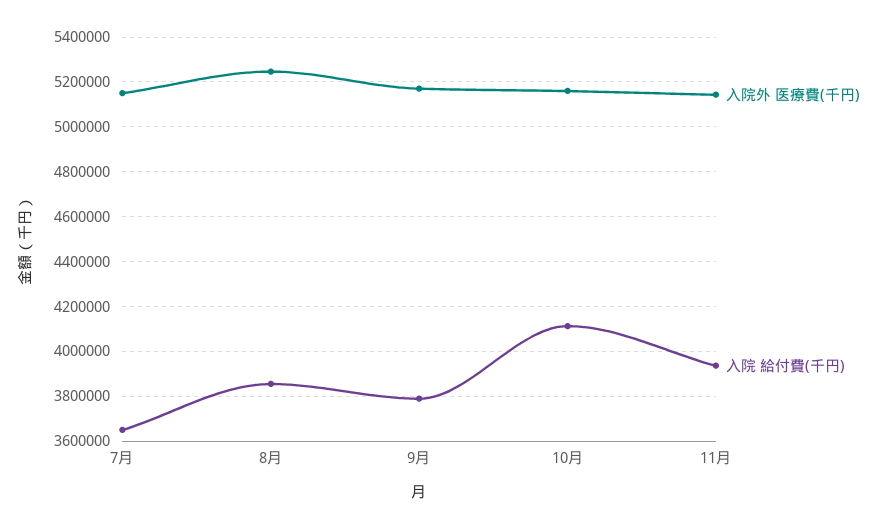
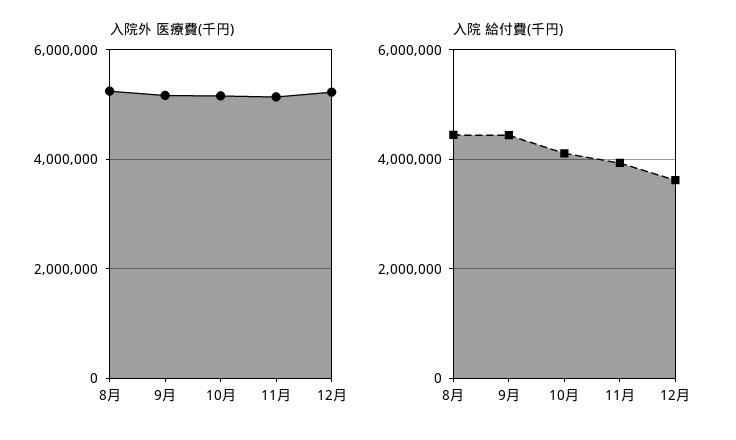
入院外 医療費(千円), 7月: 5150000 -> none
入院 給付費(千円), 7月: 3650000 -> none
入院 給付費(千円), 8月: 3850000 -> 4400000
入院 給付費(千円), 9月: 3800000 -> 4400000
入院外 医療費(千円), 12月: none -> 5200000
入院 給付費(千円), 12月: none -> 3600000

